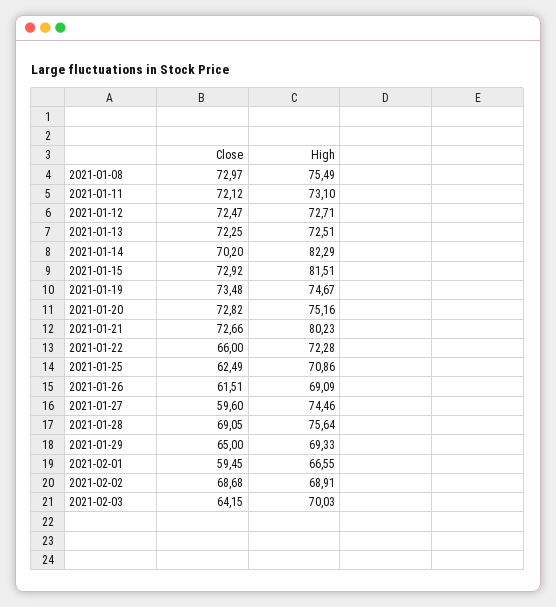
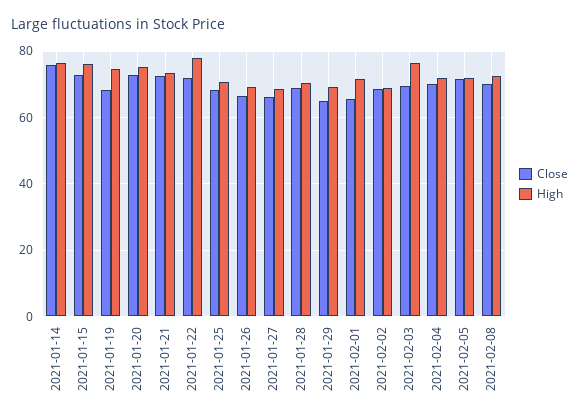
Close, 2021-01-08: 72.97 -> none
High, 2021-01-08: 75.49 -> none
Close, 2021-01-11: 72.12 -> none
High, 2021-01-11: 73.1 -> none
Close, 2021-01-12: 72.47 -> none
High, 2021-01-12: 72.71 -> none
Close, 2021-01-13: 72.25 -> none
High, 2021-01-13: 72.51 -> none
Close, 2021-01-14: 70.2 -> 76
High, 2021-01-14: 82.29 -> 76
High, 2021-01-15: 81.51 -> 76
Close, 2021-01-19: 73.48 -> 68
High, 2021-01-21: 80.23 -> 74
Close, 2021-01-22: 66 -> 72
High, 2021-01-22: 72.28 -> 78
Close, 2021-01-25: 62.49 -> 68
Close, 2021-01-26: 61.51 -> 66
Close, 2021-01-27: 59.6 -> 66
High, 2021-01-27: 74.46 -> 68
High, 2021-01-28: 75.64 -> 70
Close, 2021-02-01: 59.45 -> 66
High, 2021-02-01: 66.55 -> 72
Close, 2021-02-03: 64.15 -> 70
High, 2021-02-03: 70.03 -> 76
Close, 2021-02-04: none -> 70
High, 2021-02-04: none -> 72
Close, 2021-02-05: none -> 72
High, 2021-02-05: none -> 72
Close, 2021-02-08: none -> 70
High, 2021-02-08: none -> 72

